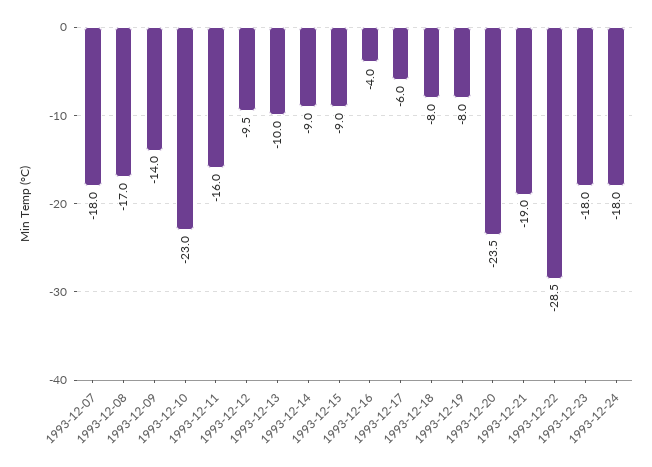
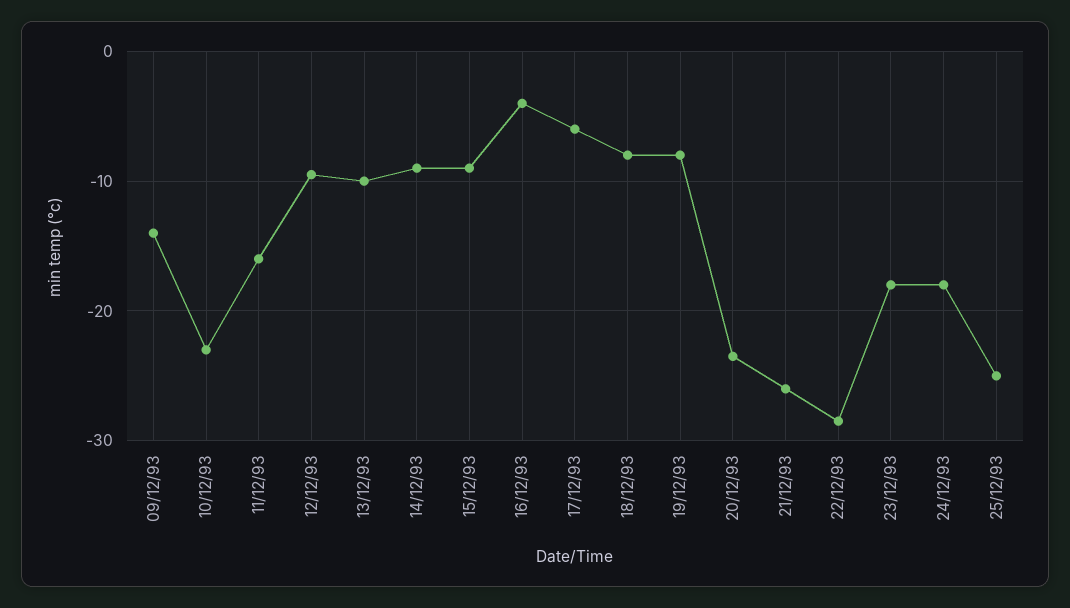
1993-12-07: -18 -> none
1993-12-08: -17 -> none
1993-12-21: -19 -> -26
25/12/93: none -> -25

